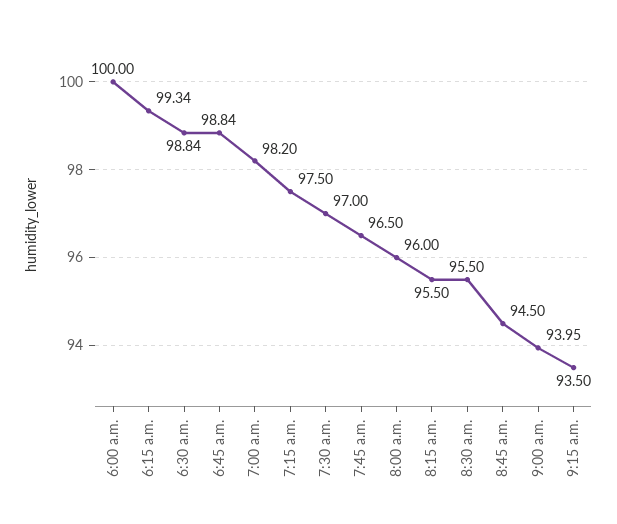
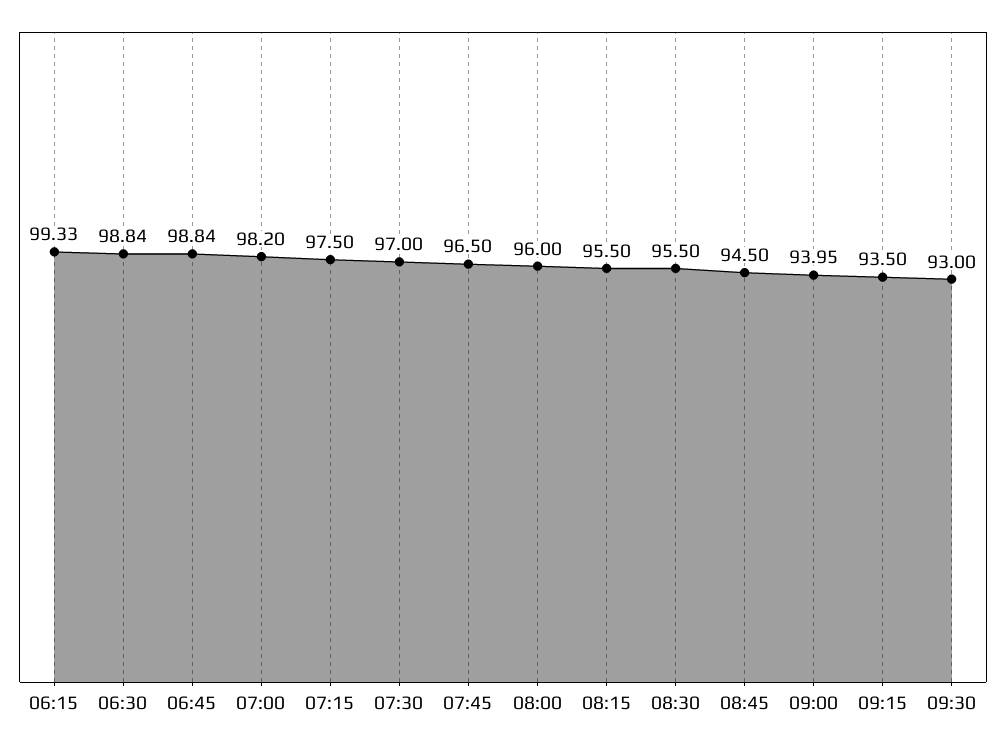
6:00 a.m.: 100 -> none
6:15 a.m.: 99.34 -> 99.33
09:30: none -> 93

